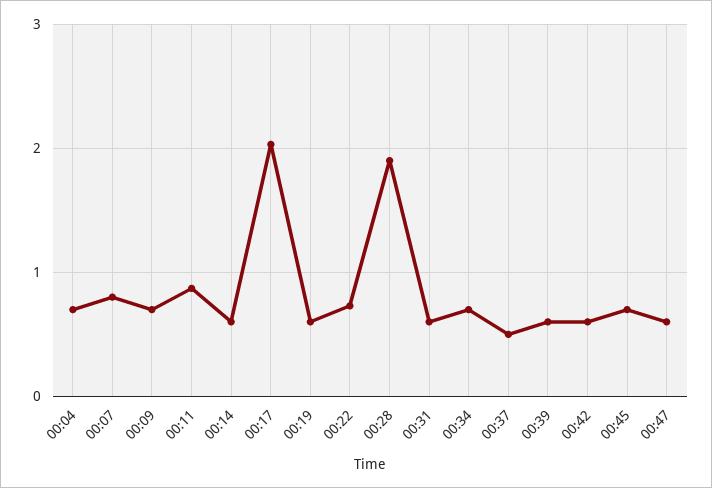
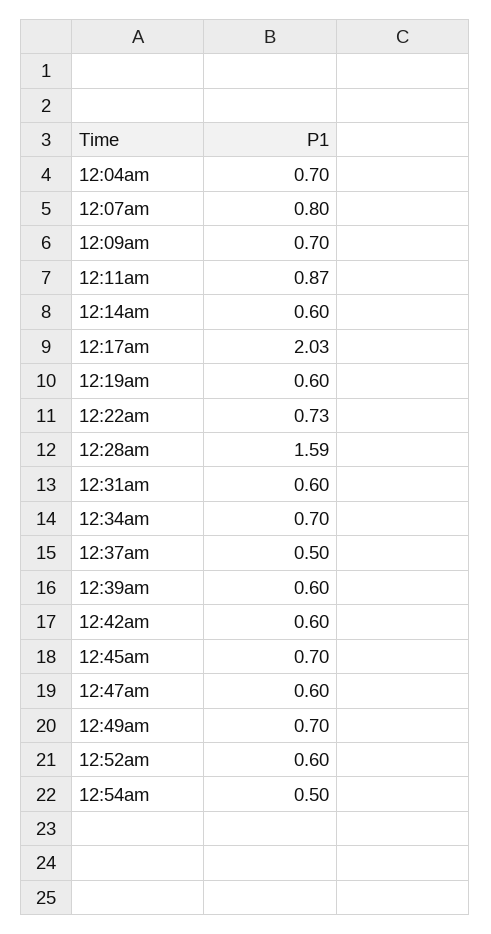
00:28: 1.9 -> 1.59
12:49am: none -> 0.7
12:52am: none -> 0.6
12:54am: none -> 0.5

